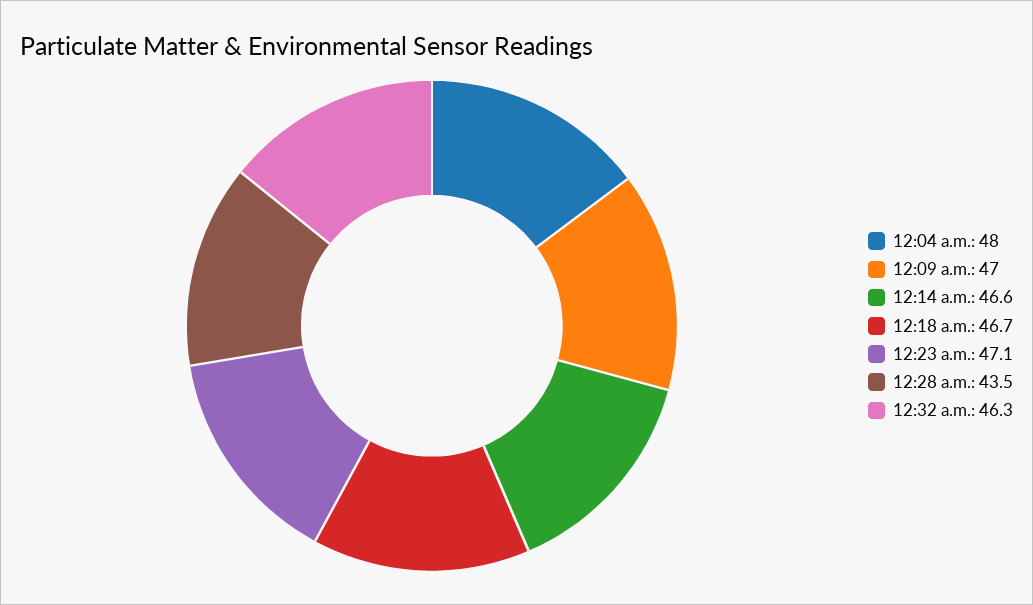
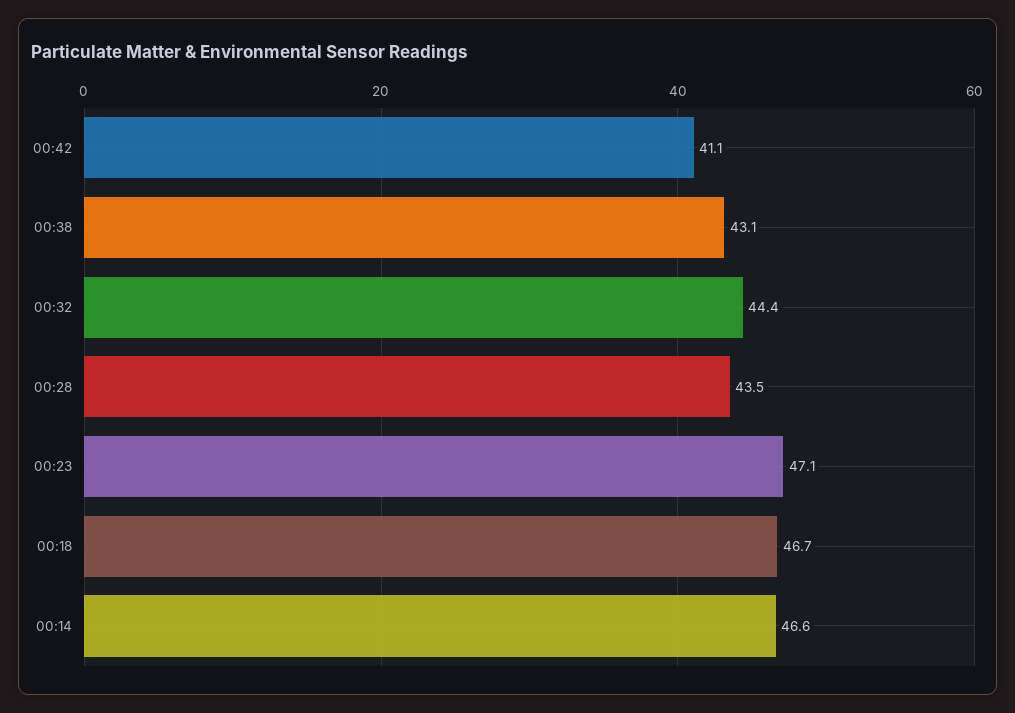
12:04 a.m.: 48 -> none
12:09 a.m.: 47 -> none
12:32 a.m.: 46.3 -> 44.4
00:42: none -> 41.1
00:38: none -> 43.1

